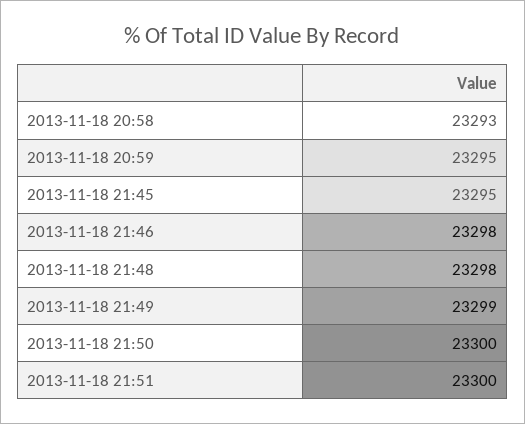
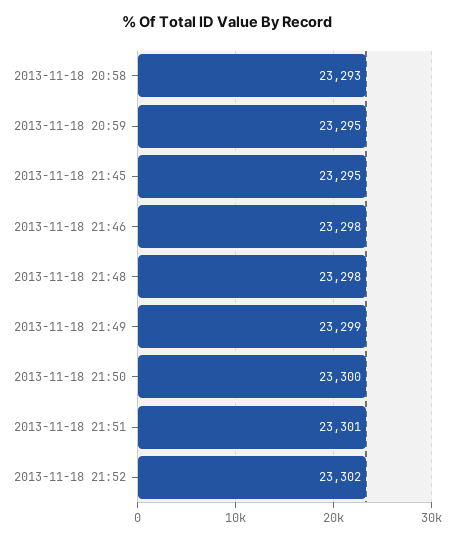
2013-11-18 21:51: 23300 -> 23301
2013-11-18 21:52: none -> 23302

